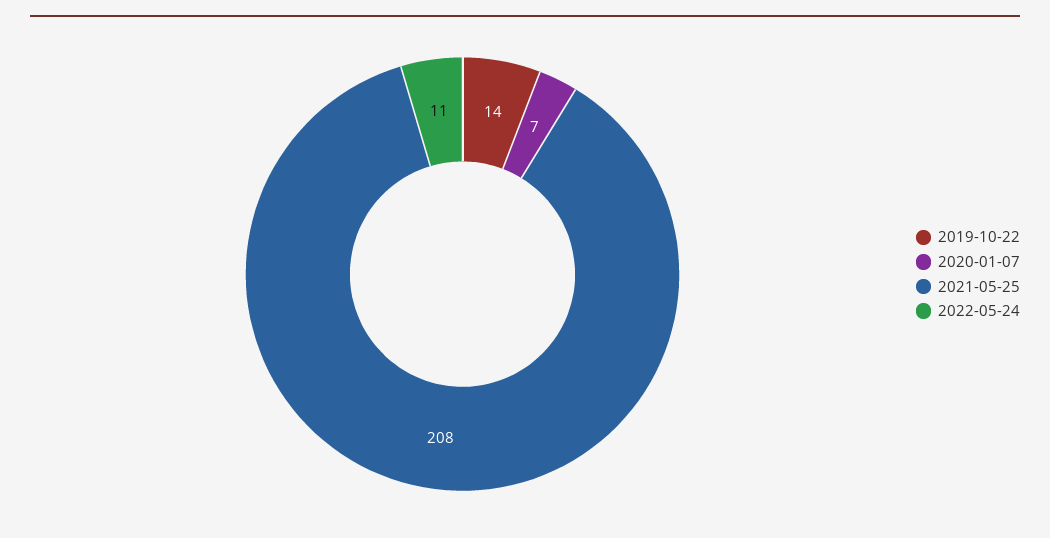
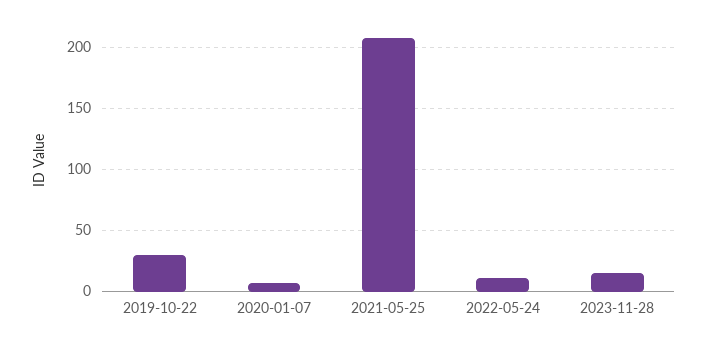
2019-10-22: 14 -> 30
2023-11-28: none -> 15

